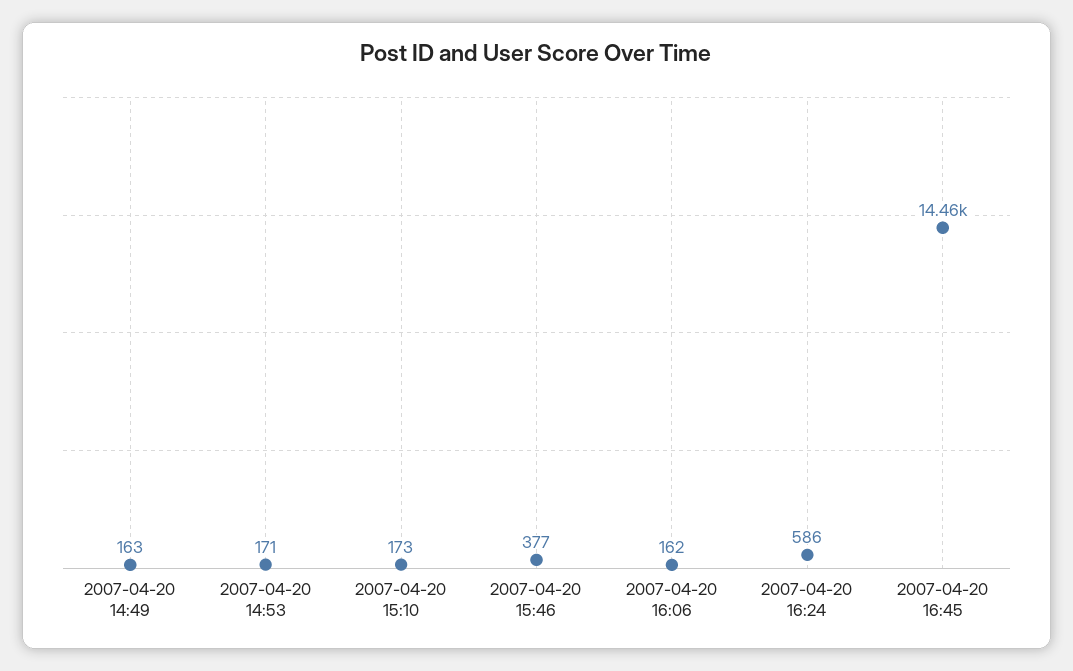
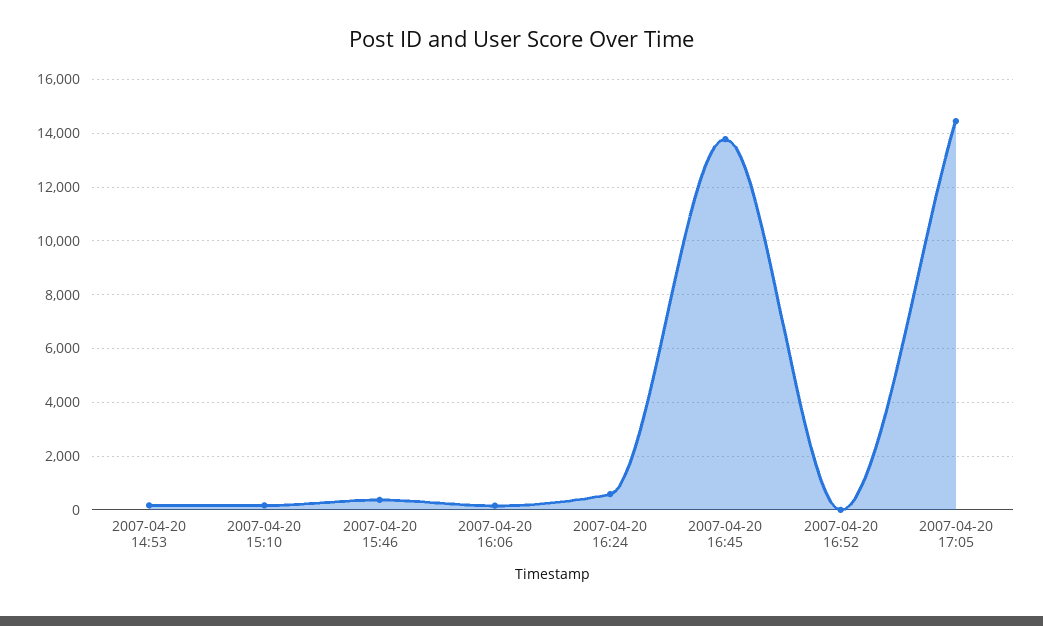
2007-04-20 14:49: 163 -> none
2007-04-20 16:45: 14460 -> 13750
2007-04-20 16:52: none -> 0
2007-04-20 17:05: none -> 14500

